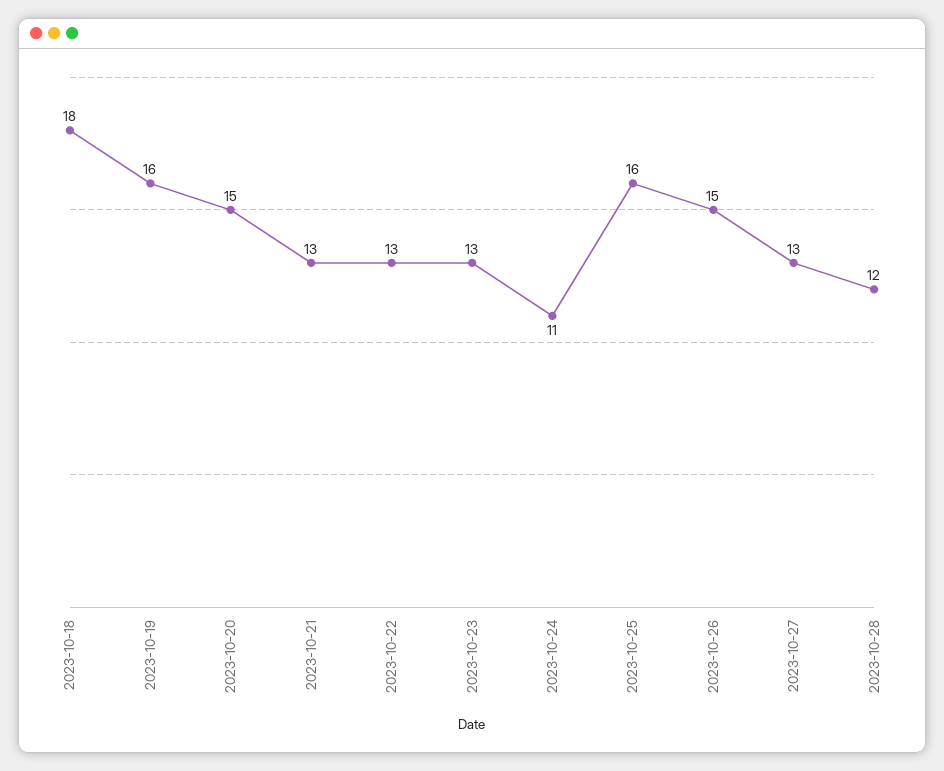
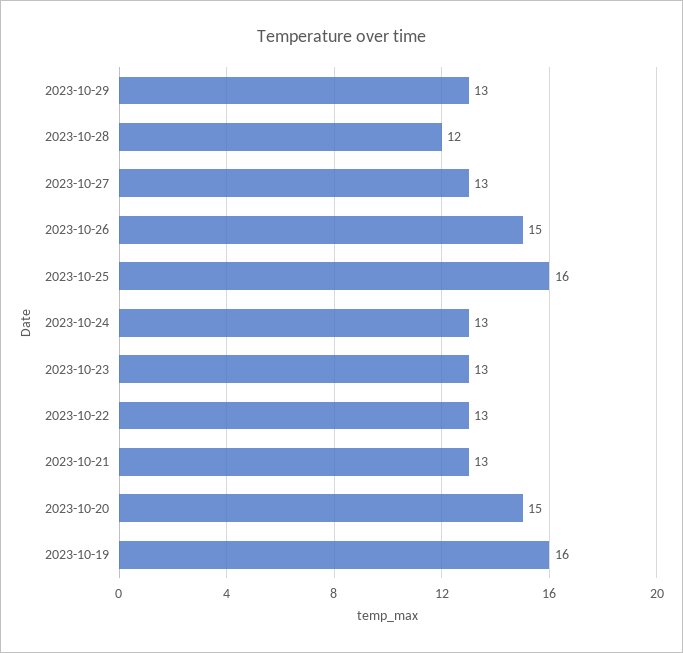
2023-10-18: 18 -> none
2023-10-24: 11 -> 13
2023-10-29: none -> 13

